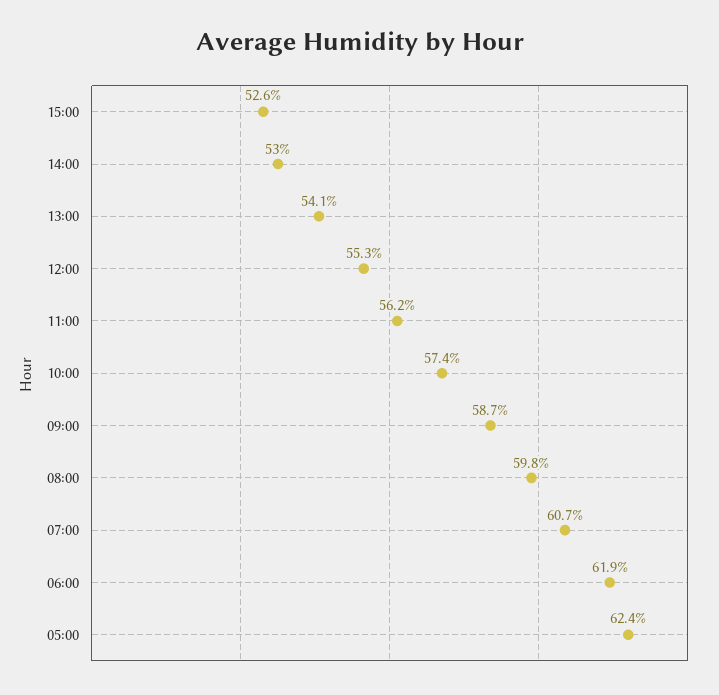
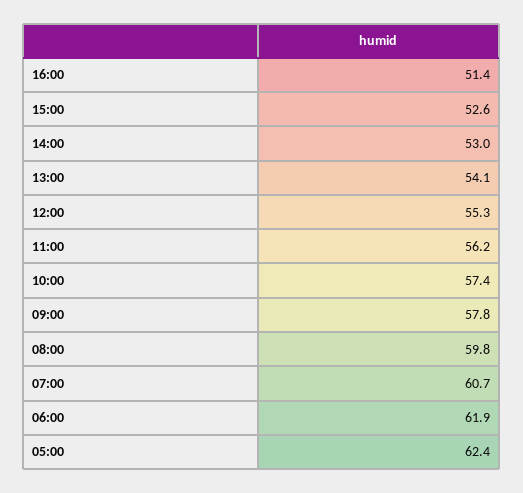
09:00: 58.7 -> 57.8
16:00: none -> 51.4

